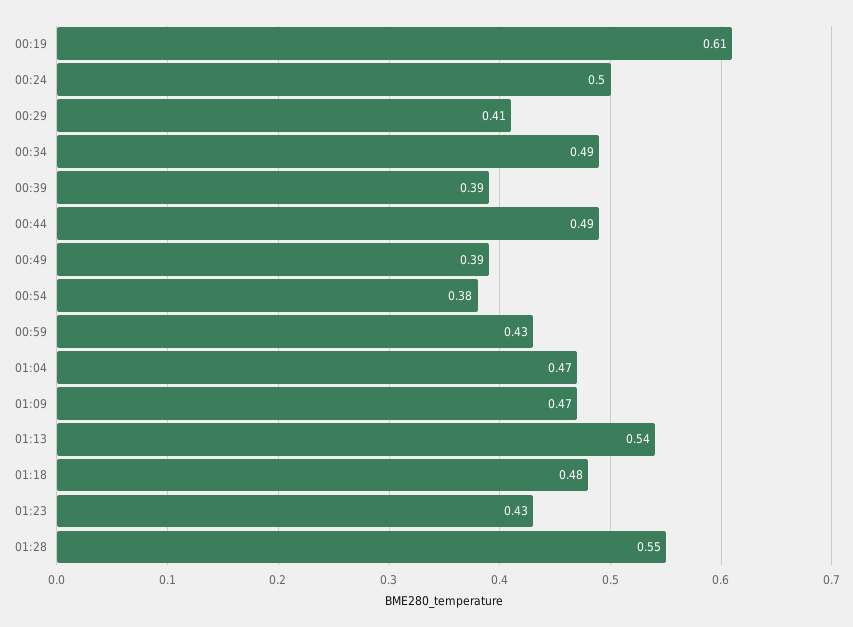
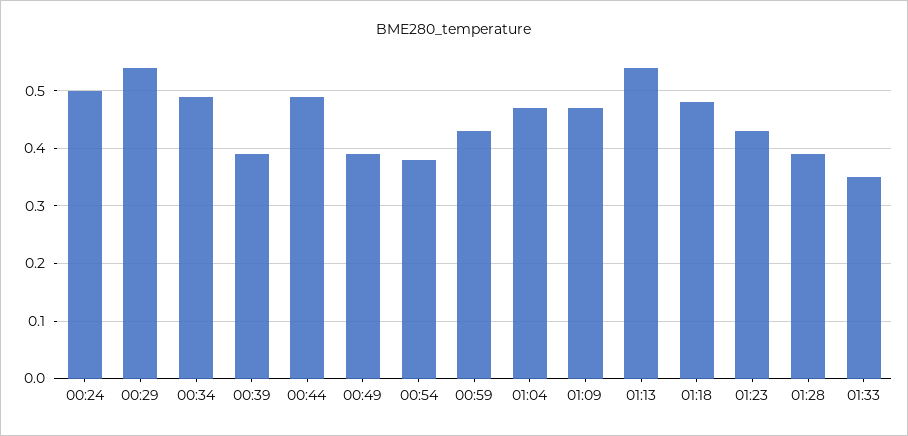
00:19: 0.61 -> none
00:29: 0.41 -> 0.55
01:28: 0.55 -> 0.4
01:33: none -> 0.35

